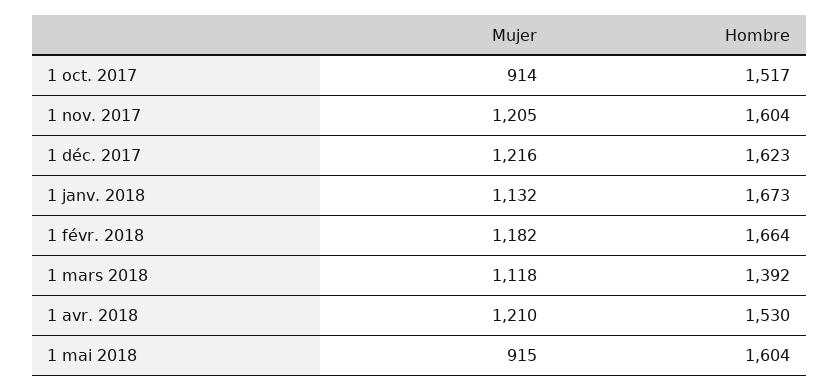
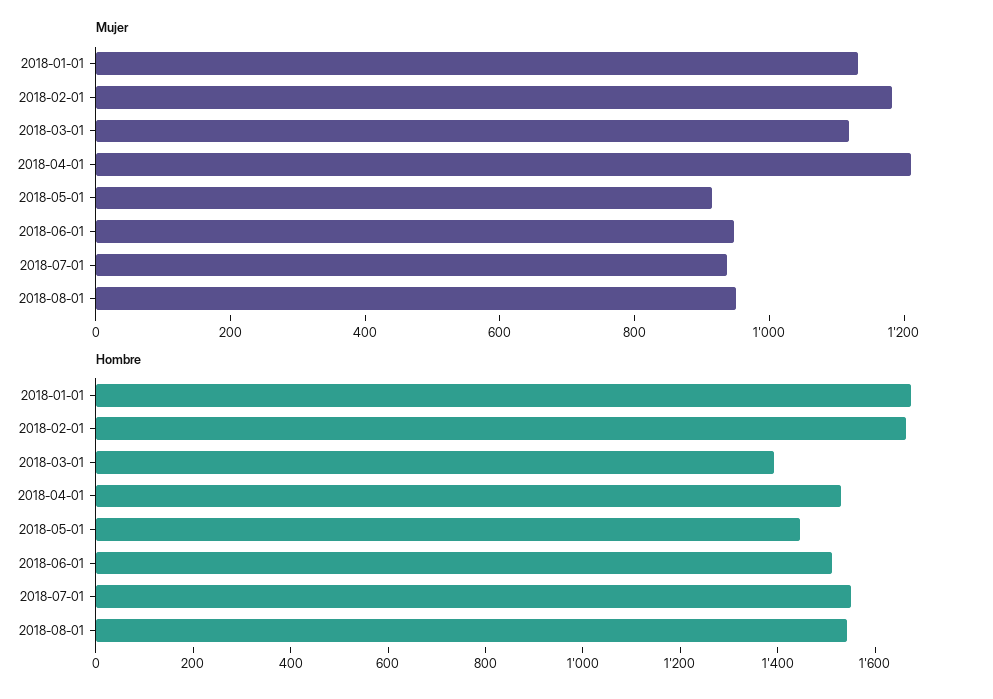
Mujer, 1 oct. 2017: 914 -> none
Hombre, 1 oct. 2017: 1517 -> none
Mujer, 1 nov. 2017: 1205 -> none
Hombre, 1 nov. 2017: 1604 -> none
Mujer, 1 déc. 2017: 1216 -> none
Hombre, 1 déc. 2017: 1623 -> none
Hombre, 1 mai 2018: 1604 -> 1450
Mujer, 2018-06-01: none -> 950
Mujer, 2018-07-01: none -> 950
Mujer, 2018-08-01: none -> 950
Hombre, 2018-06-01: none -> 1500
Hombre, 2018-07-01: none -> 1550
Hombre, 2018-08-01: none -> 1550

